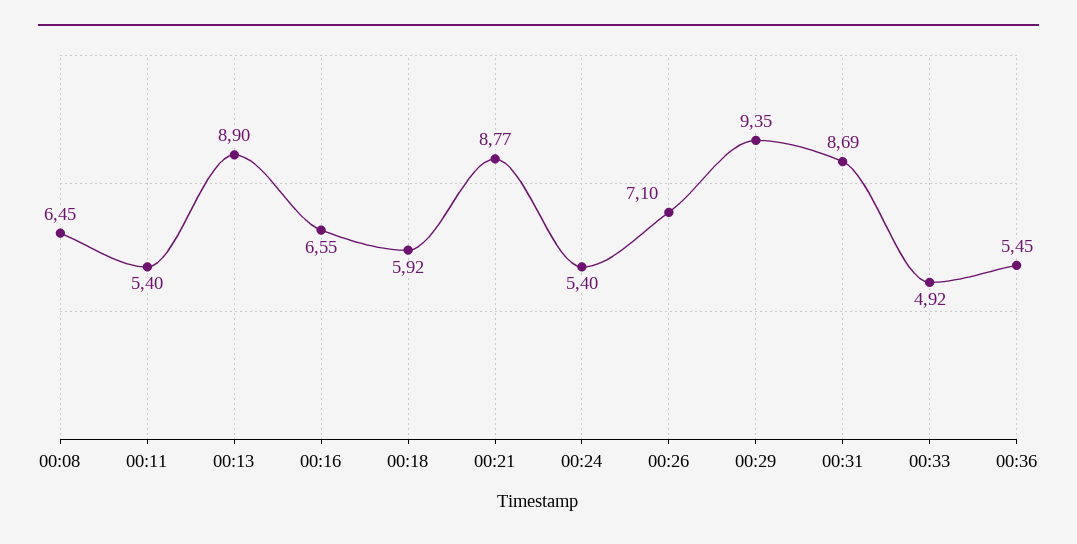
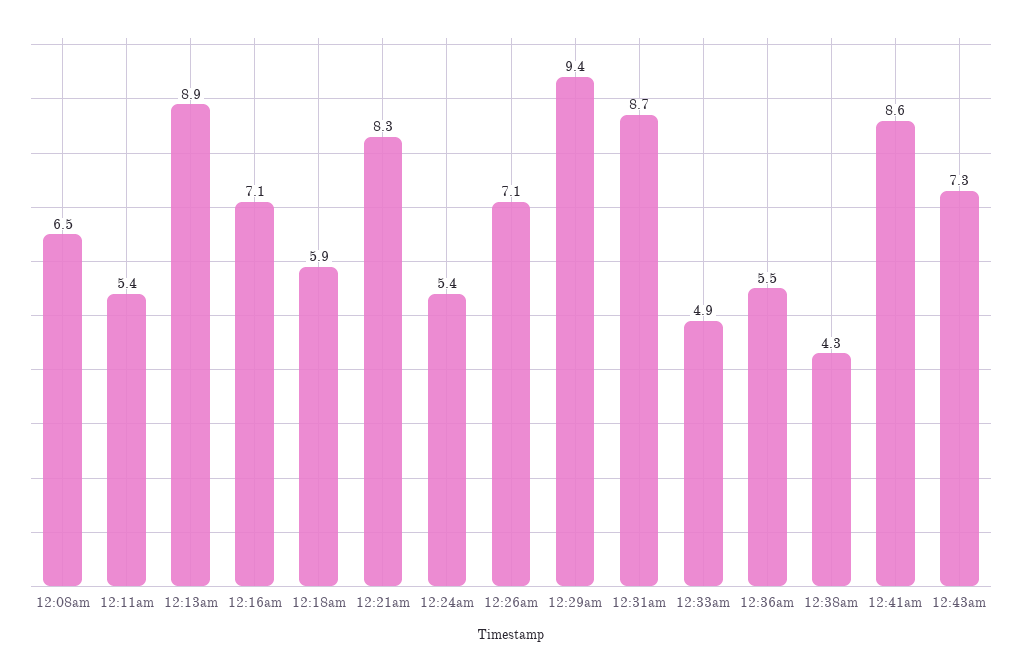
00:16: 6.55 -> 7.1
00:21: 8.77 -> 8.3
12:38am: none -> 4.3
12:41am: none -> 8.6
12:43am: none -> 7.3

